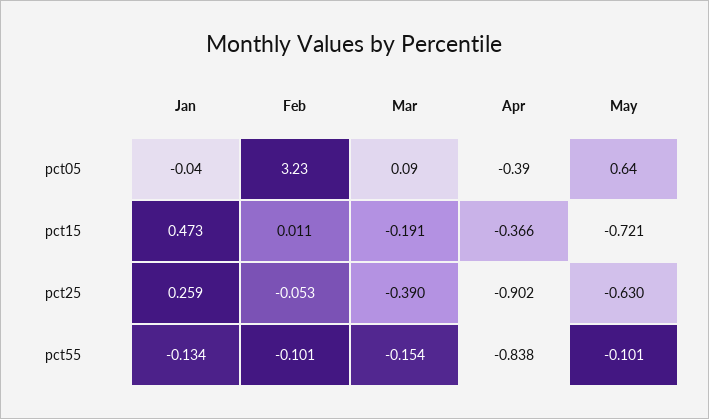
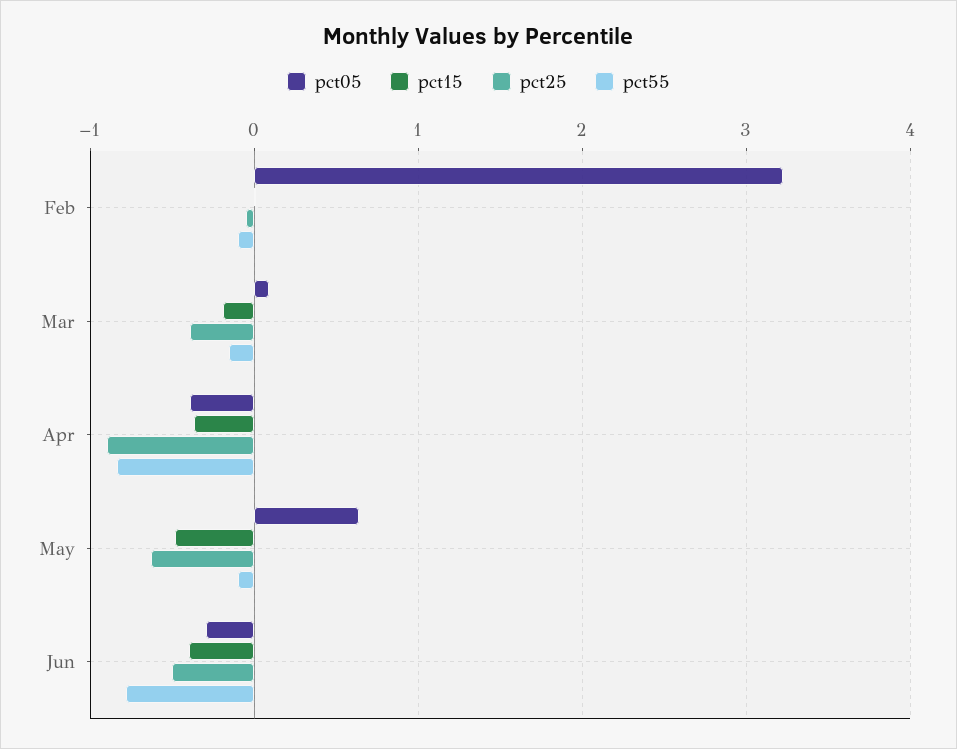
pct05, Jan: -0.04 -> none
pct15, Jan: 0.473 -> none
pct15, May: -0.721 -> -0.5
pct25, Jan: 0.259 -> none
pct55, Jan: -0.134 -> none
pct05, Jun: none -> -0.3
pct15, Jun: none -> -0.4
pct25, Jun: none -> -0.5
pct55, Jun: none -> -0.8

